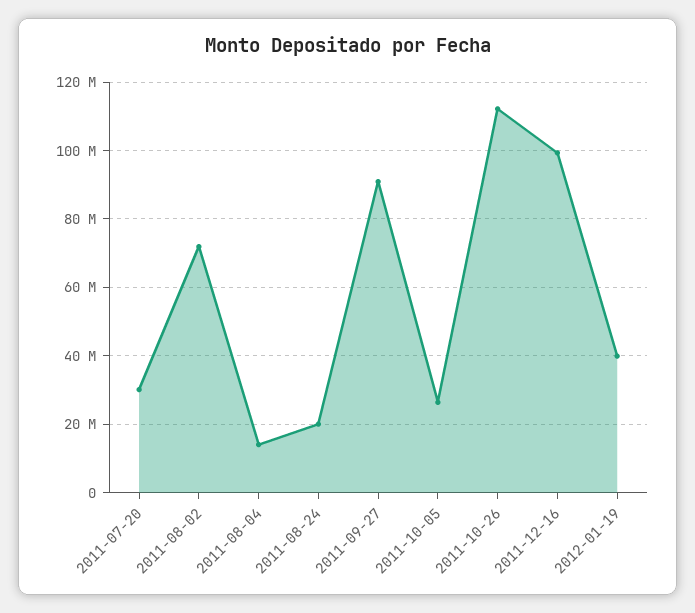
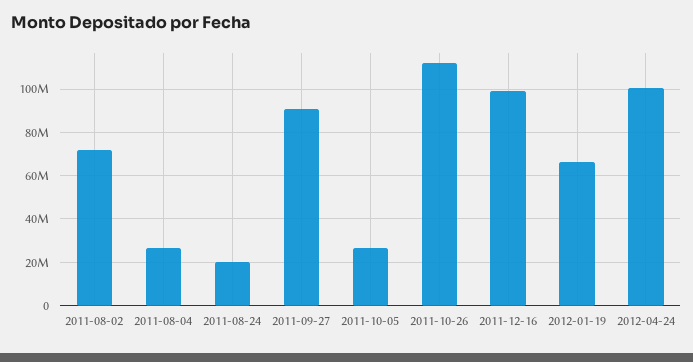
2011-07-20: 30000000 -> none
2011-08-04: 14000000 -> 25000000
2012-01-19: 40000000 -> 65000000
2012-04-24: none -> 100000000

